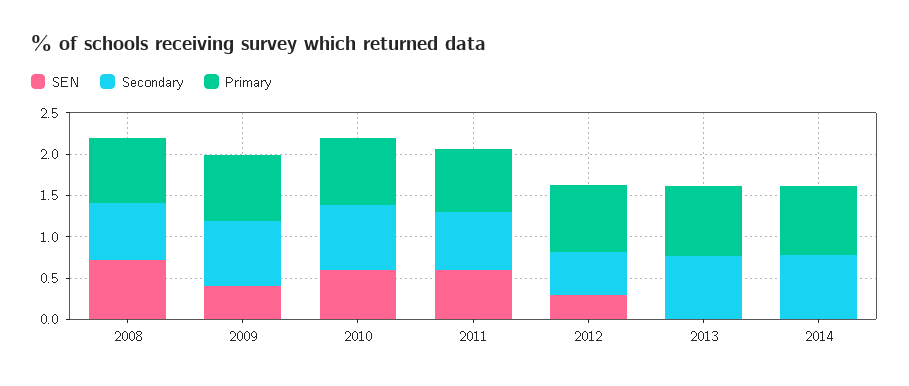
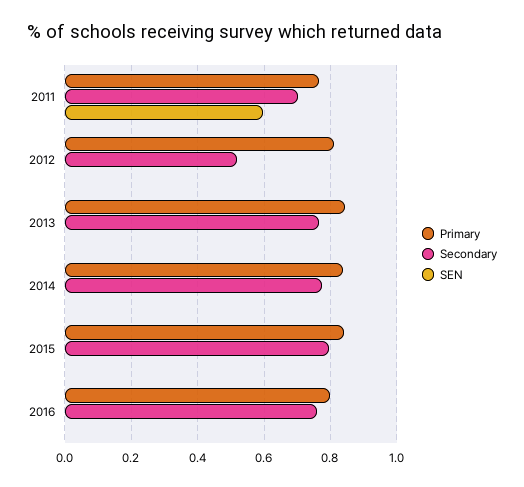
SEN, 2008: 0.7 -> none
Secondary, 2008: 0.7 -> none
Primary, 2008: 0.8 -> none
SEN, 2009: 0.4 -> none
Secondary, 2009: 0.8 -> none
Primary, 2009: 0.8 -> none
SEN, 2010: 0.6 -> none
Secondary, 2010: 0.8 -> none
Primary, 2010: 0.8 -> none
SEN, 2012: 0.3 -> 0
Primary, 2015: none -> 0.84
Secondary, 2015: none -> 0.8
SEN, 2015: none -> 0
Primary, 2016: none -> 0.8
Secondary, 2016: none -> 0.76
SEN, 2016: none -> 0

